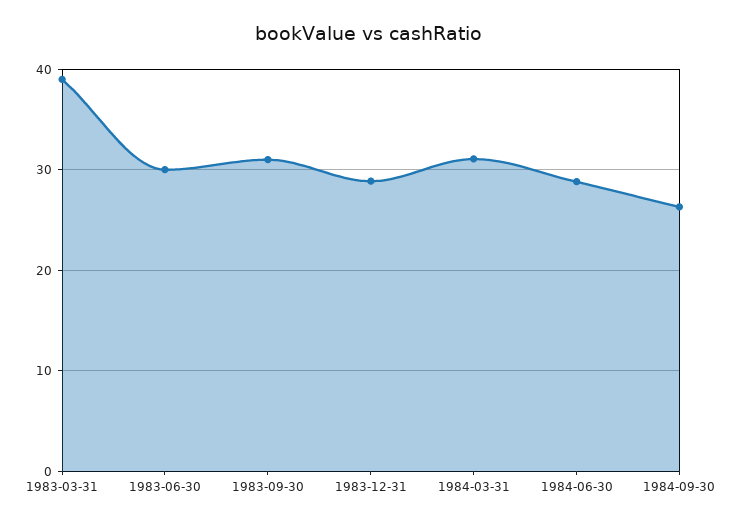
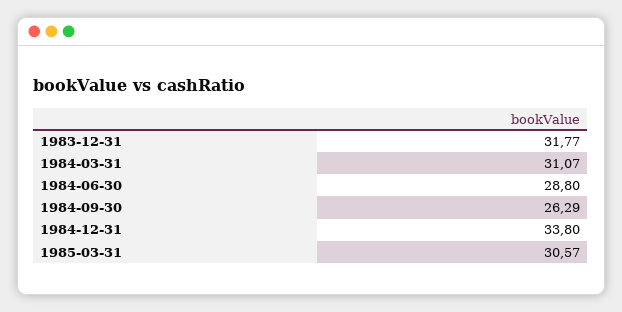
1983-03-31: 39 -> none
1983-06-30: 30 -> none
1983-09-30: 31 -> none
1983-12-31: 29 -> 31.77
1984-12-31: none -> 33.8
1985-03-31: none -> 30.57

